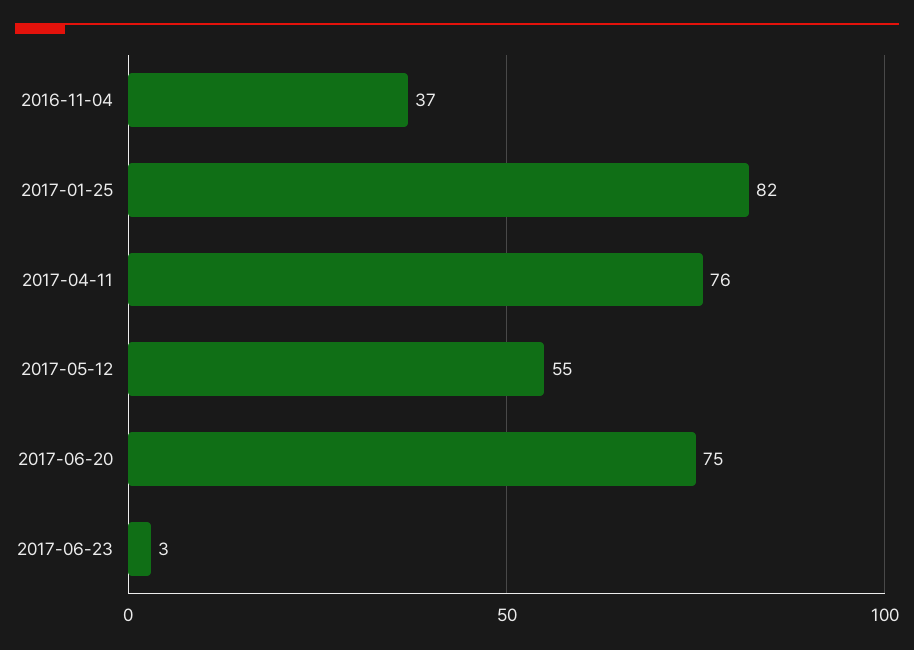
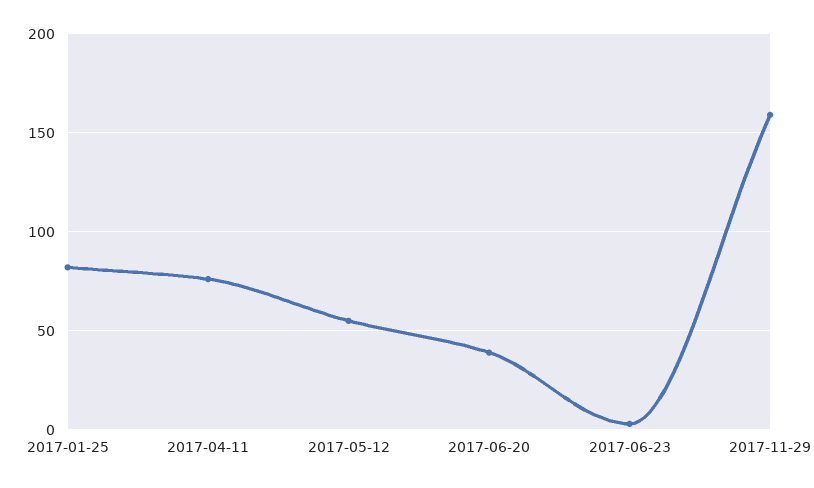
2016-11-04: 37 -> none
2017-06-20: 75 -> 40
2017-11-29: none -> 160

